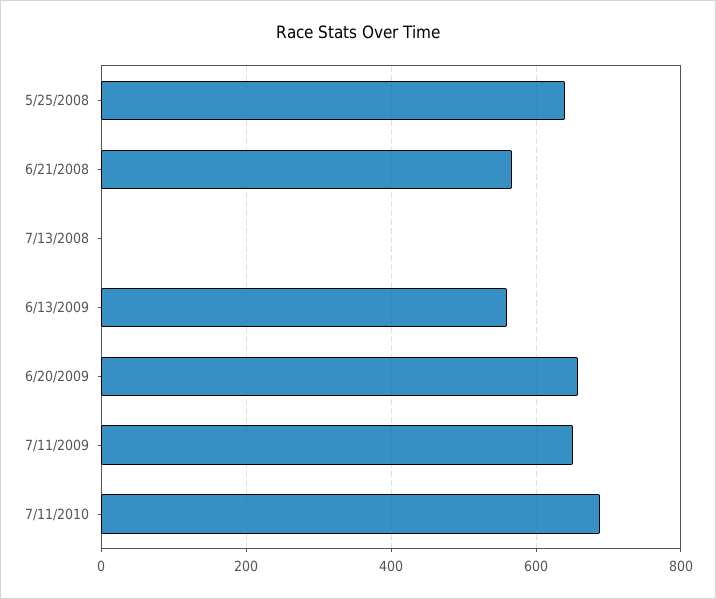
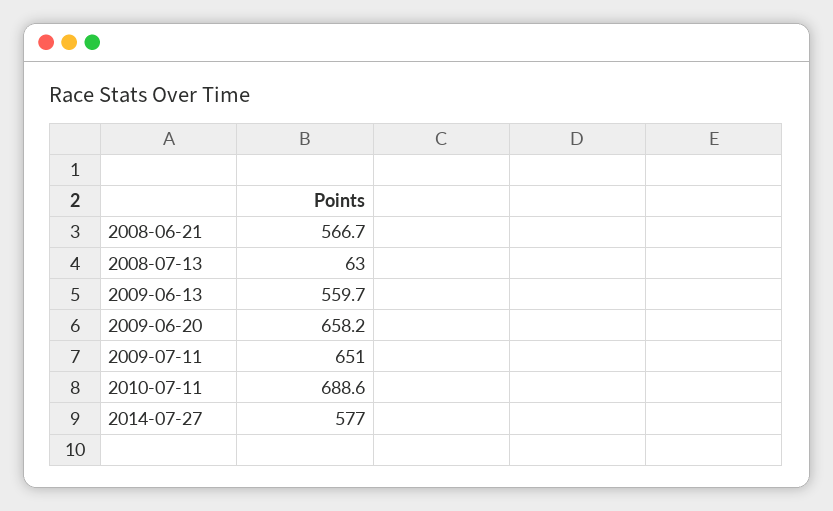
5/25/2008: 640 -> none
7/13/2008: 0 -> 63
2014-07-27: none -> 577

